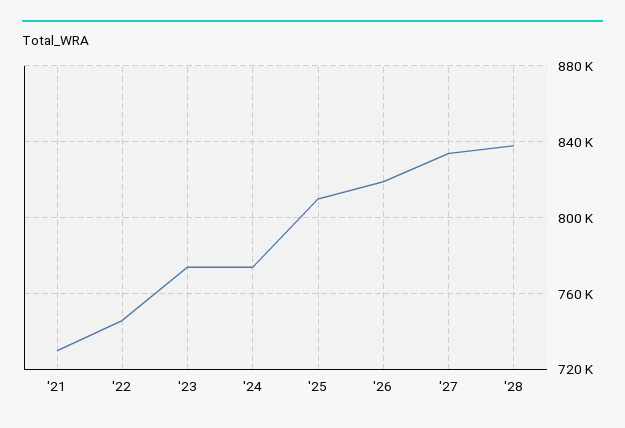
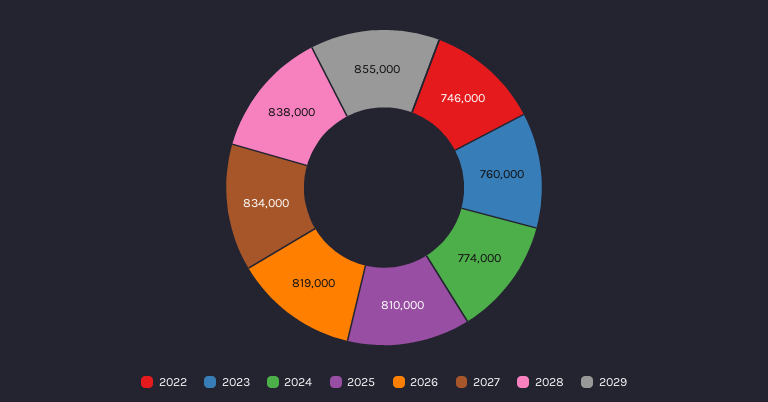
'21: 730000 -> none
'23: 775000 -> 760000
2029: none -> 855000

